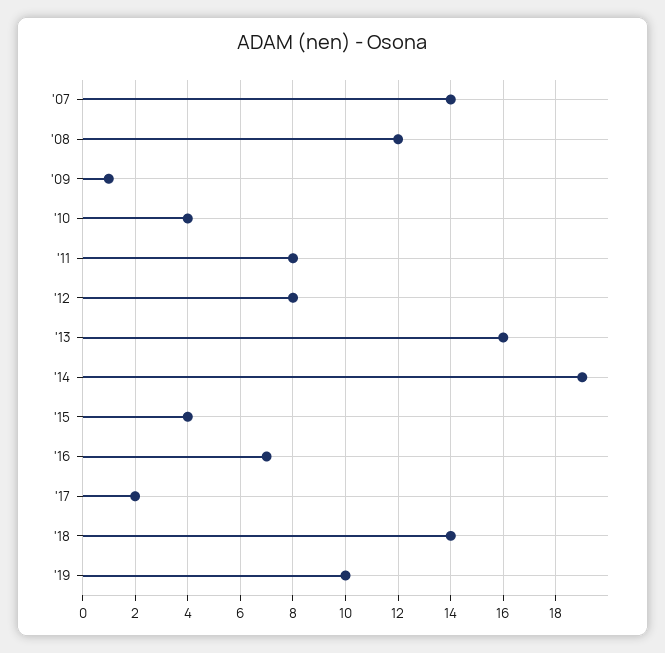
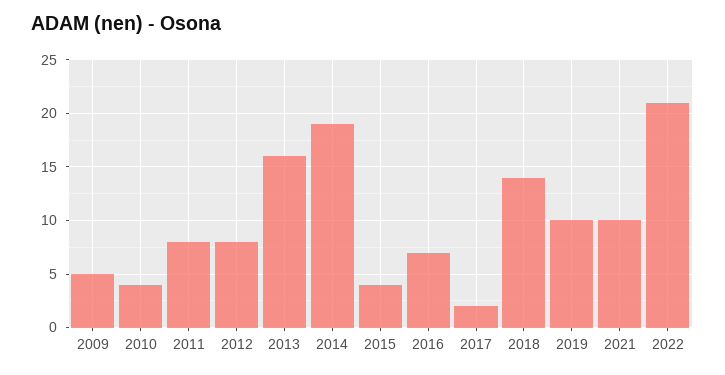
'07: 14 -> none
'08: 12 -> none
'09: 1 -> 5
2021: none -> 10
2022: none -> 21

